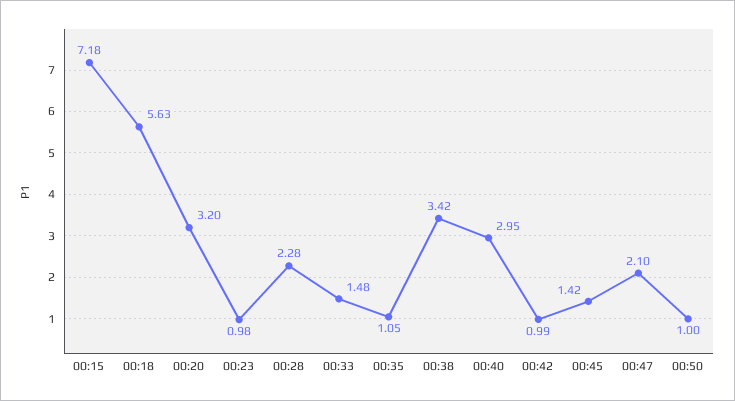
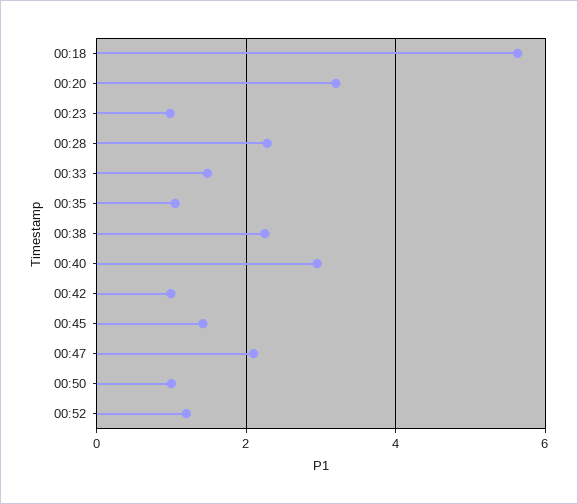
00:15: 7.18 -> none
00:38: 3.42 -> 2.2
00:52: none -> 1.2

